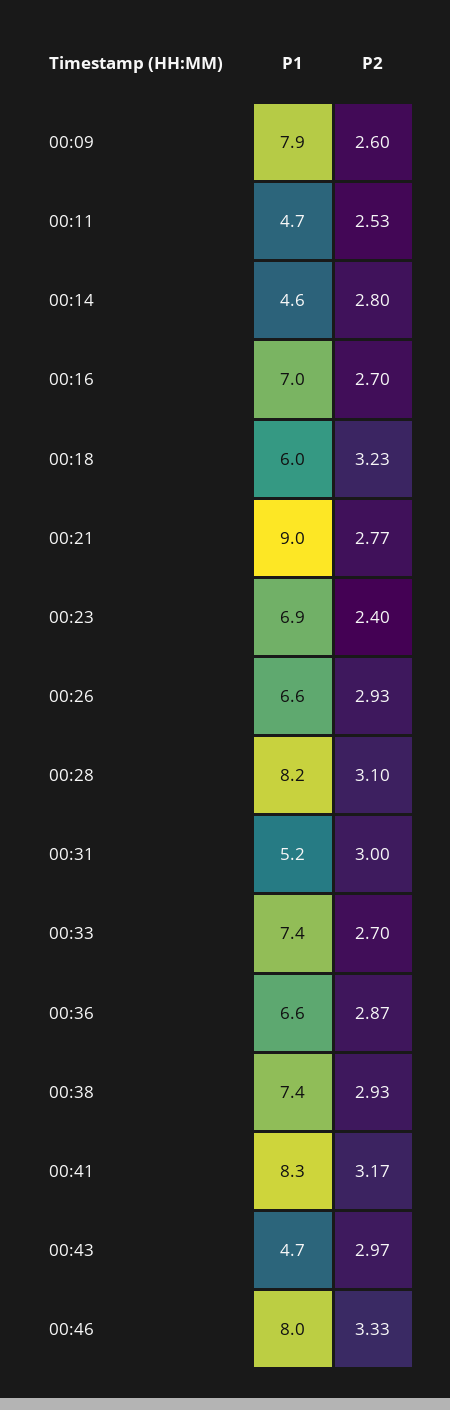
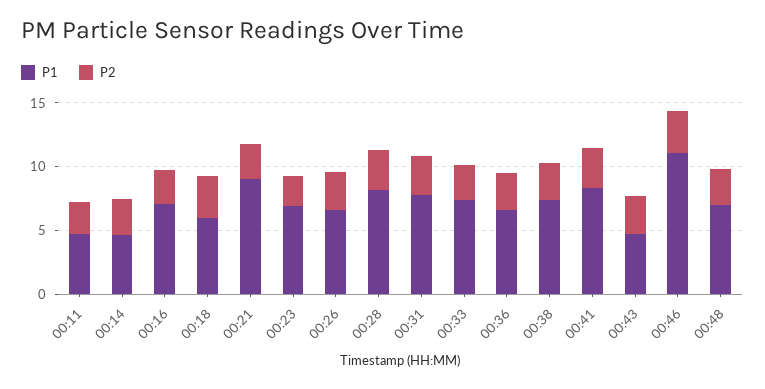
P1, 00:09: 7.9 -> none
P2, 00:09: 2.6 -> none
P1, 00:31: 5.2 -> 8
P1, 00:46: 8 -> 11
P1, 00:48: none -> 7
P2, 00:48: none -> 3

